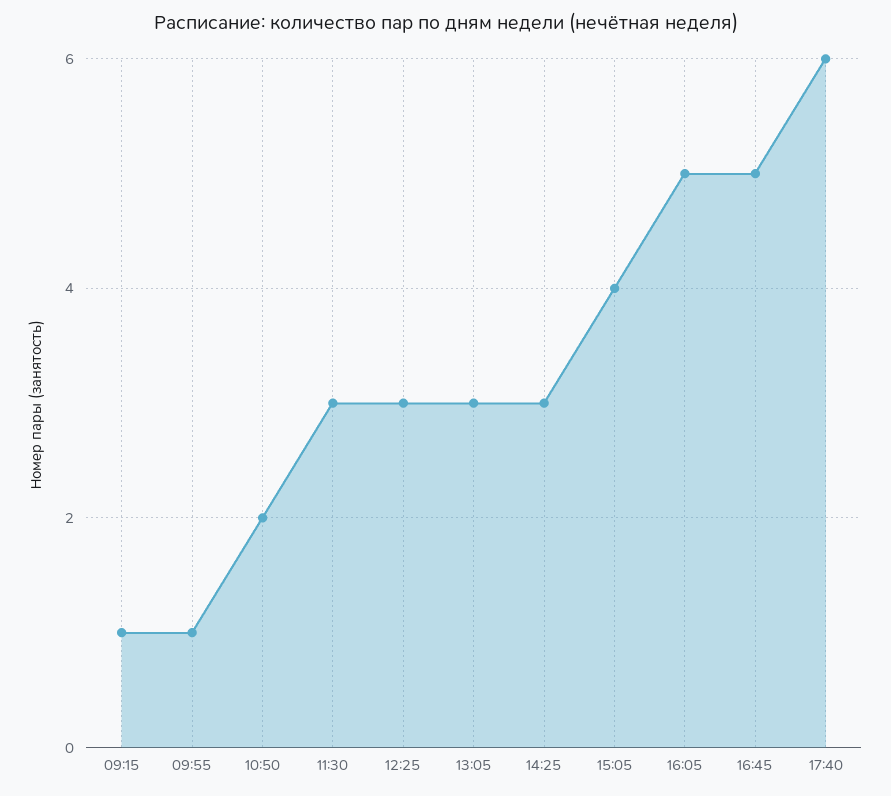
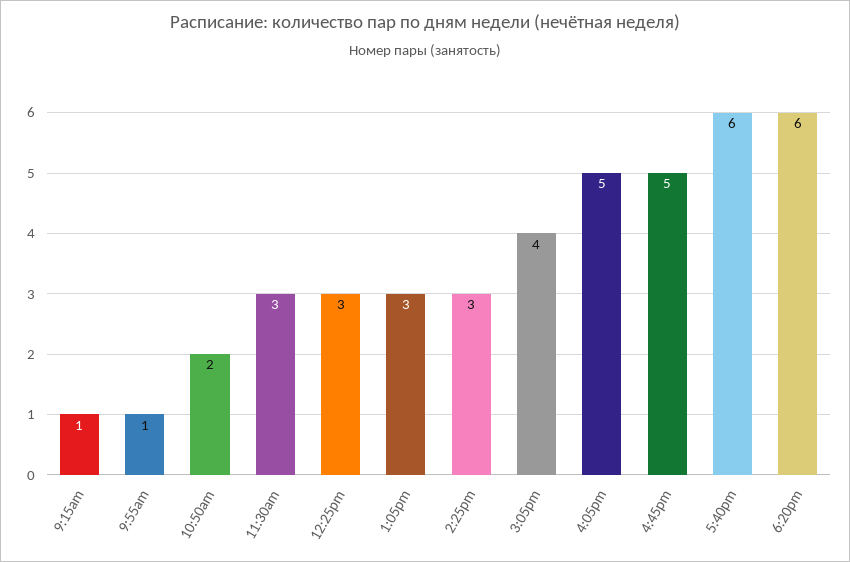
6:20pm: none -> 6

